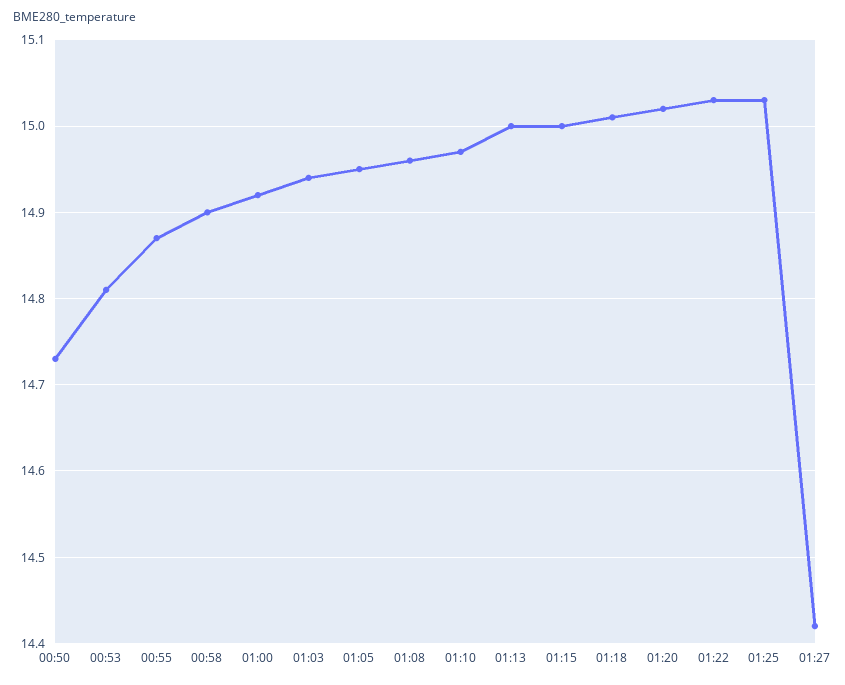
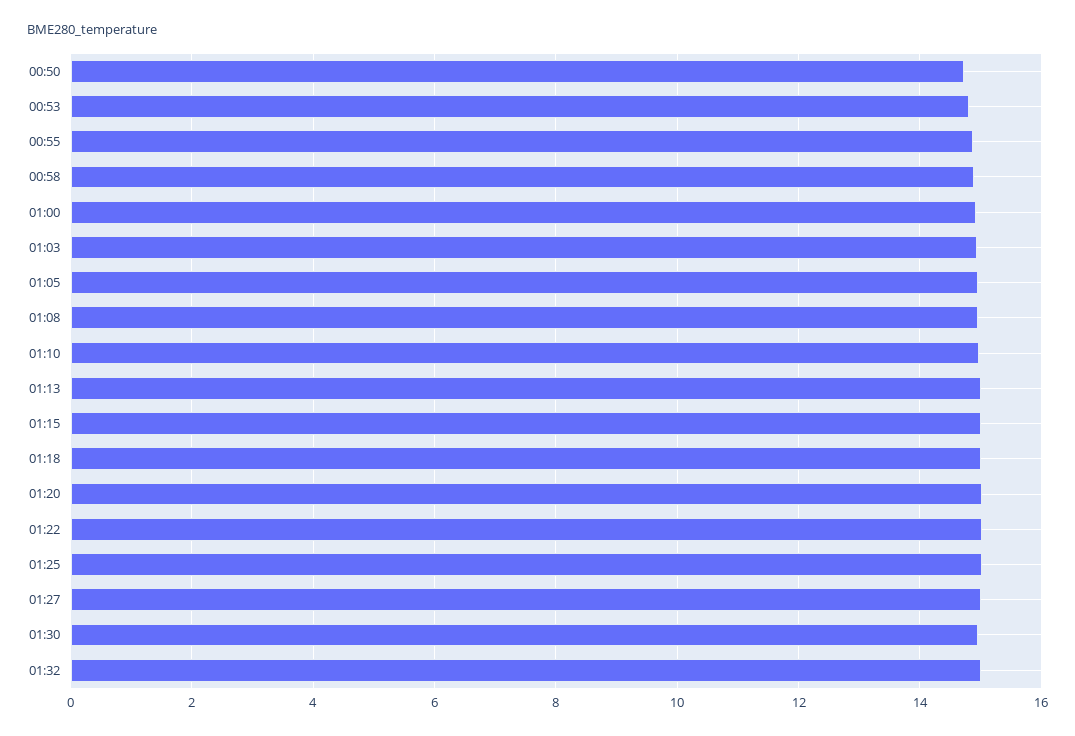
01:27: 14.42 -> 15
01:30: none -> 15
01:32: none -> 15

